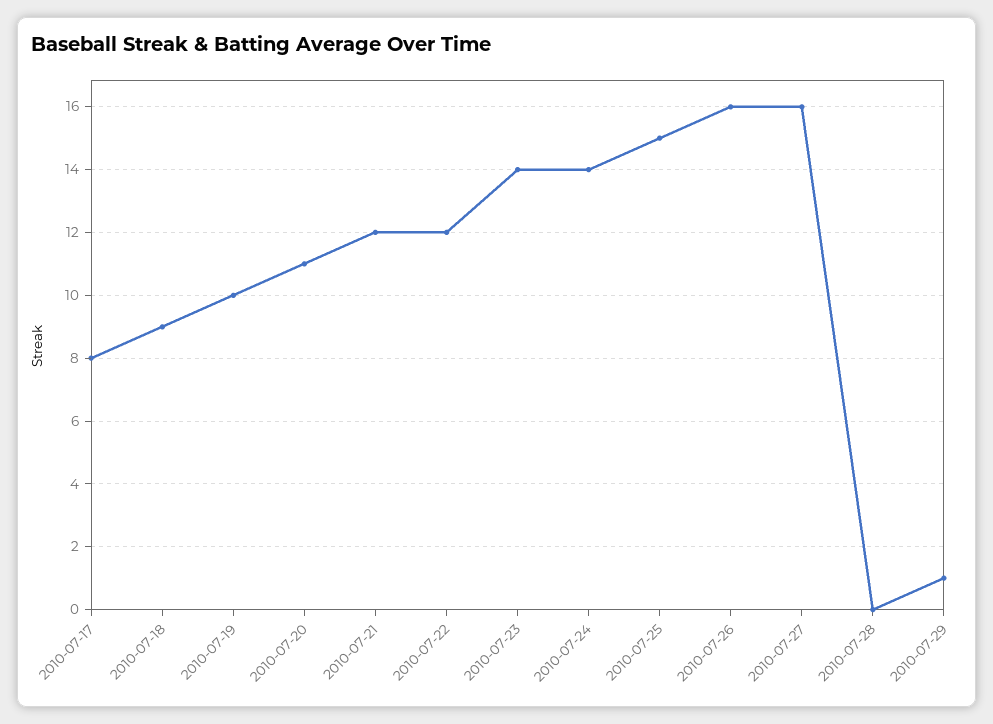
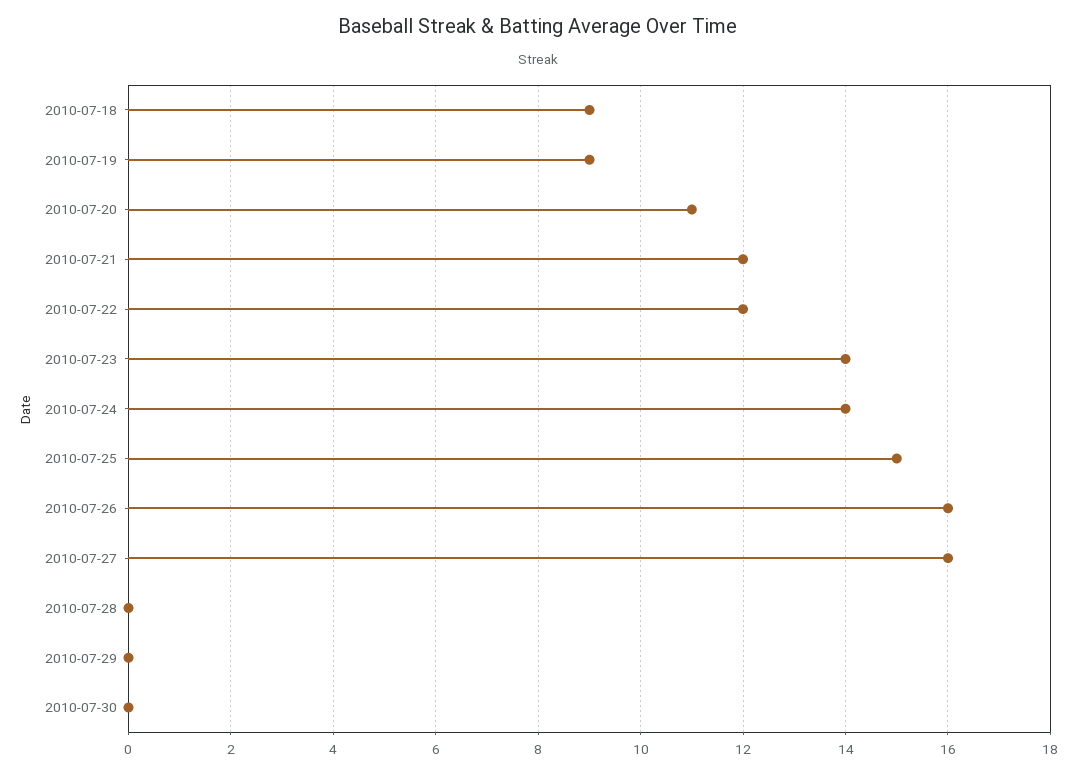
2010-07-17: 8 -> none
2010-07-19: 10 -> 9
2010-07-29: 1 -> 0
2010-07-30: none -> 0

